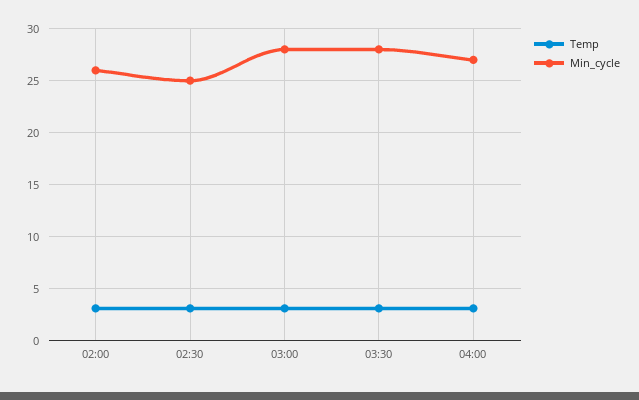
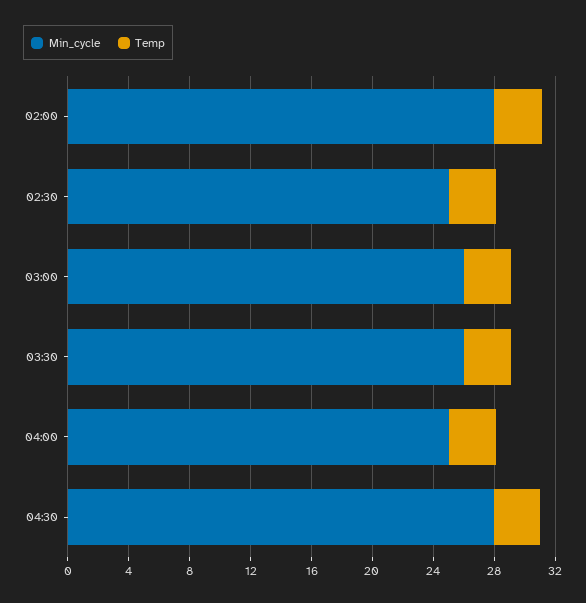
Min_cycle, 02:00: 26 -> 28
Min_cycle, 03:00: 28 -> 26
Min_cycle, 03:30: 28 -> 26
Min_cycle, 04:00: 27 -> 25
Min_cycle, 04:30: none -> 28
Temp, 04:30: none -> 3

